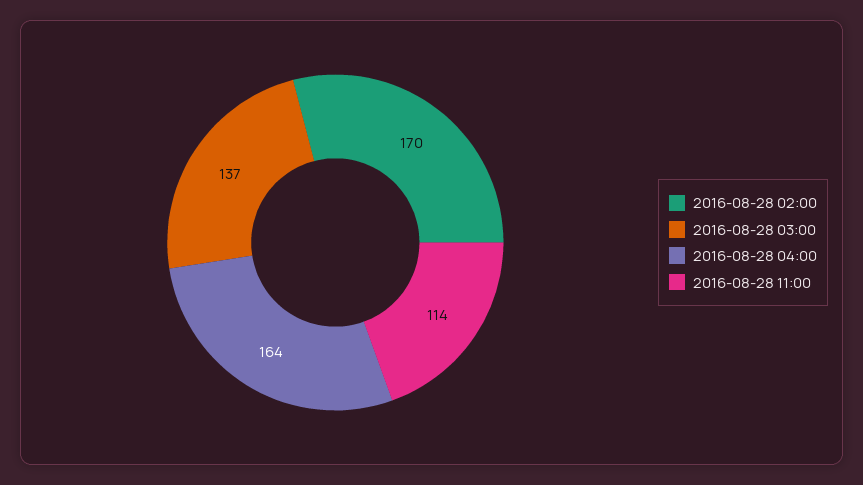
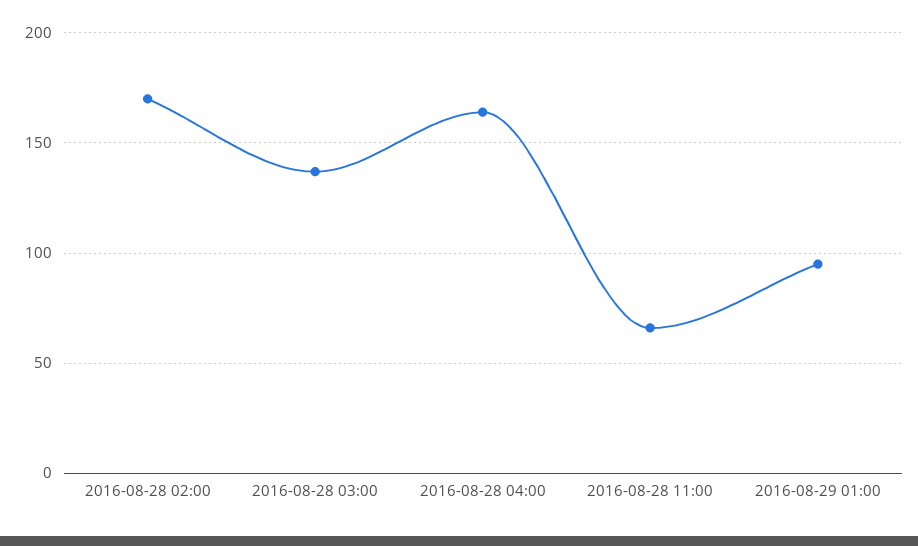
2016-08-28 11:00: 114 -> 65
2016-08-29 01:00: none -> 95

